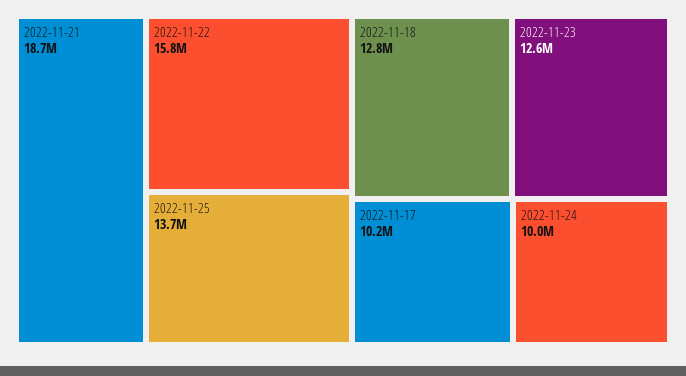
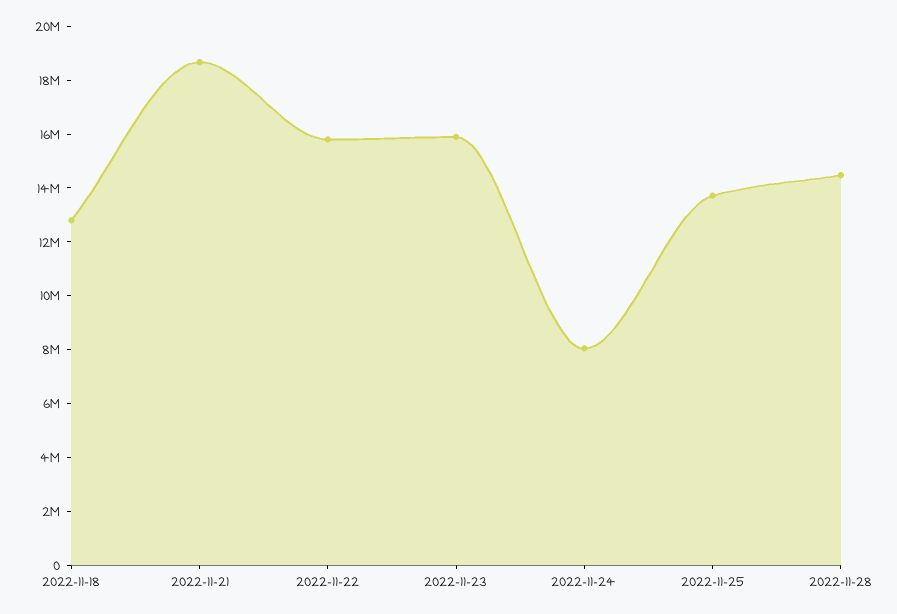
2022-11-23: 12600000 -> 16000000
2022-11-17: 10200000 -> none
2022-11-24: 10000000 -> 8000000
2022-11-28: none -> 14500000

